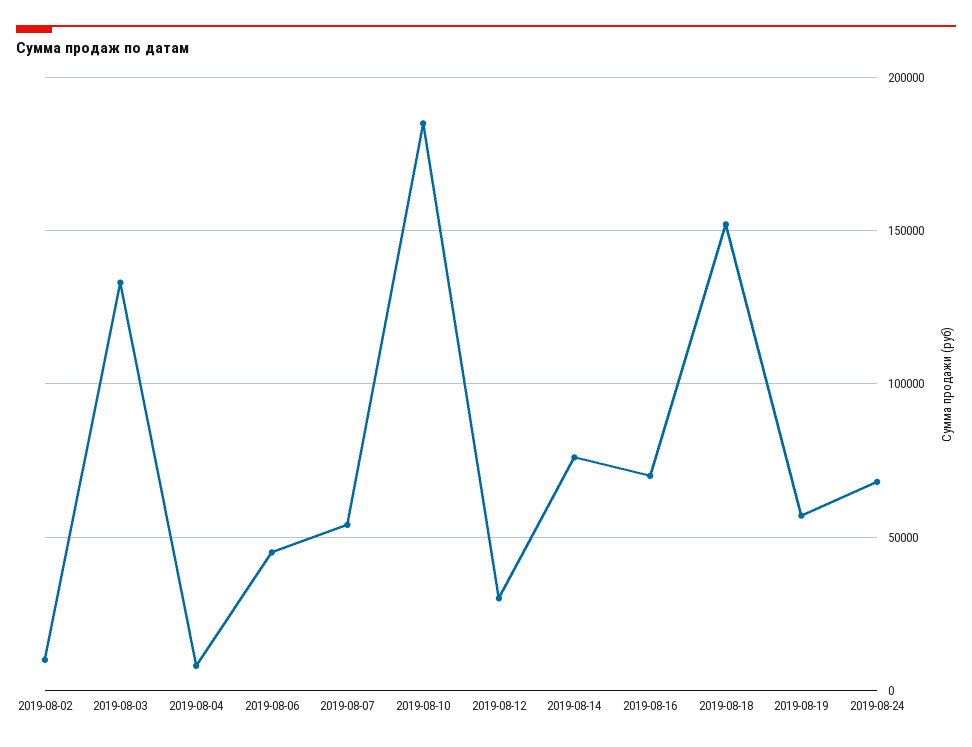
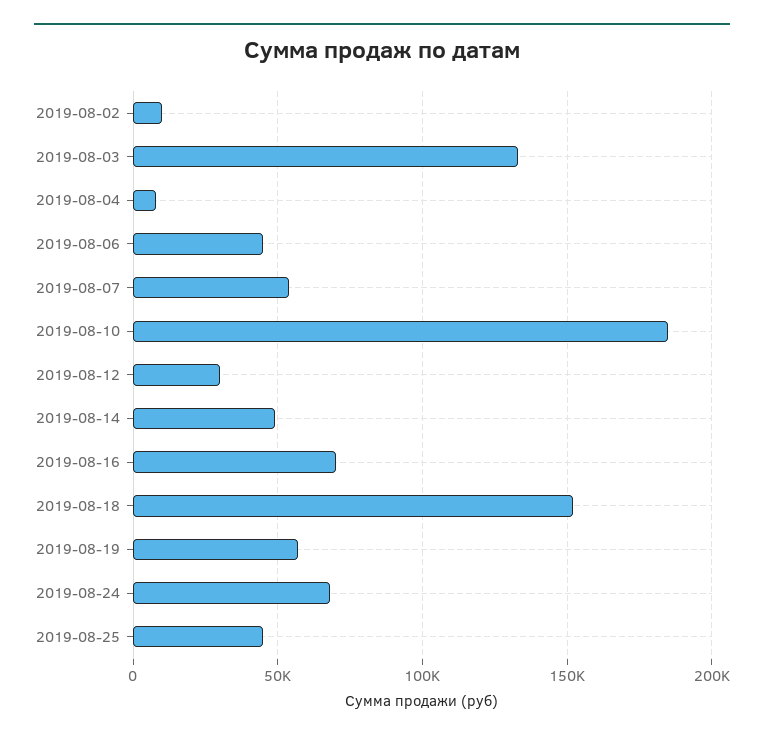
2019-08-14: 75000 -> 50000
2019-08-25: none -> 45000

